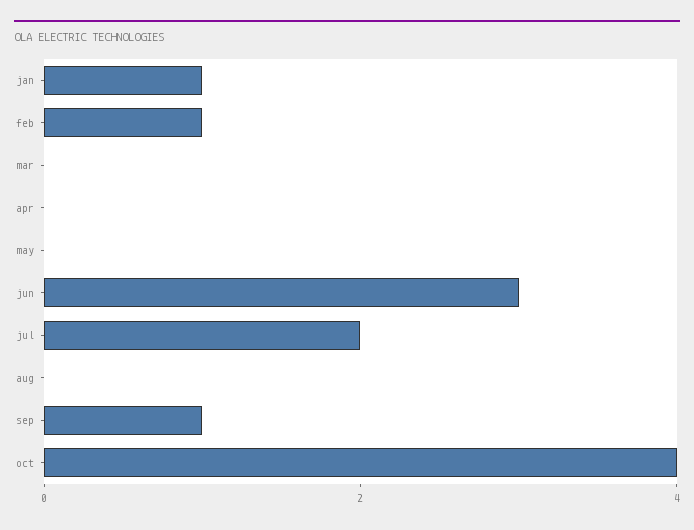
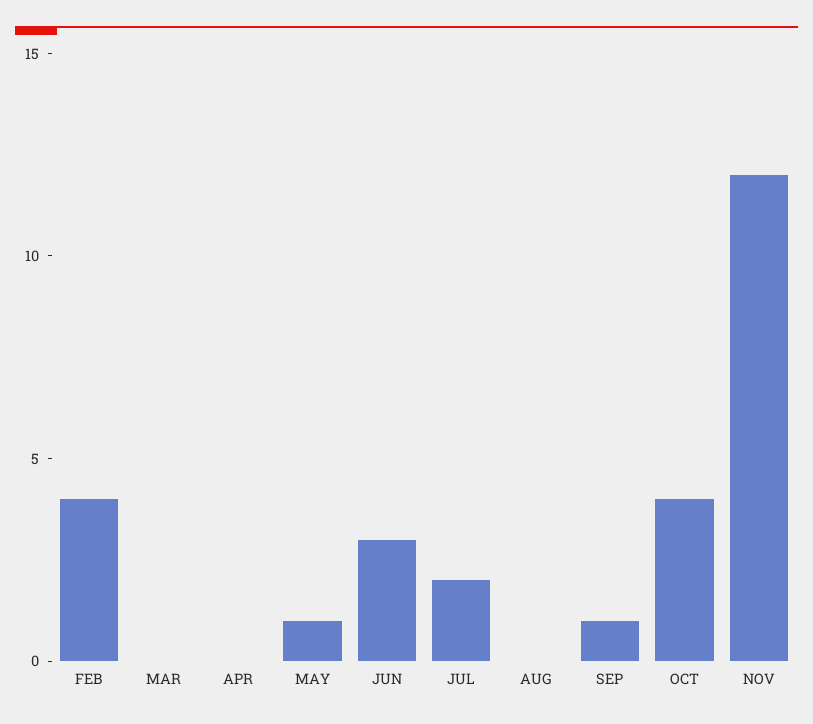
jan: 1 -> none
feb: 1 -> 4
may: 0 -> 1
NOV: none -> 12

